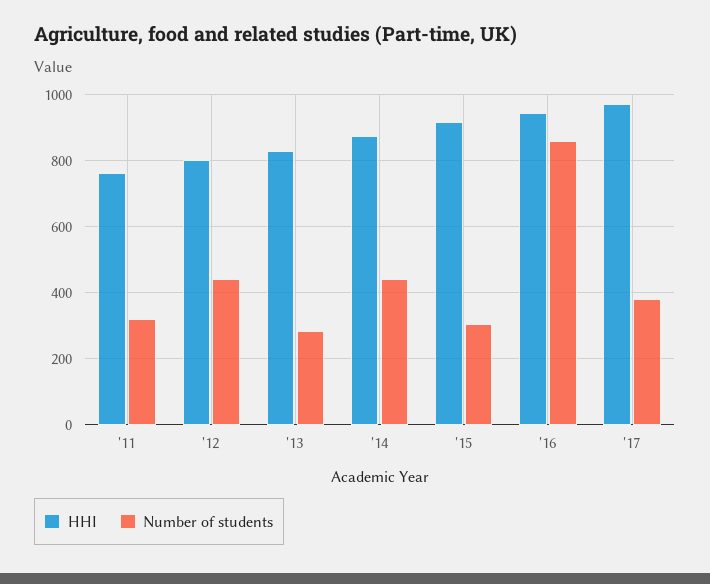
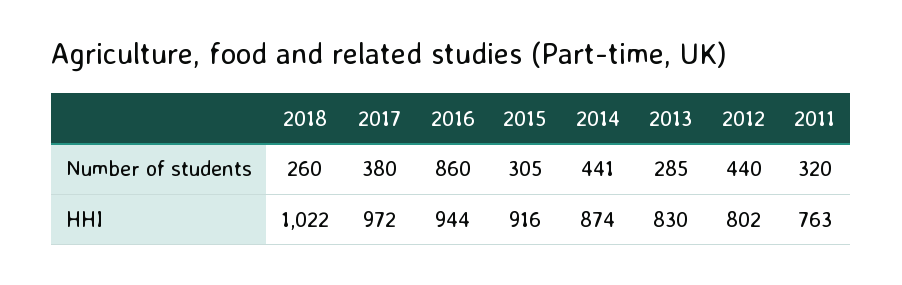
Number of students, 2018: none -> 260
HHI, 2018: none -> 1022

